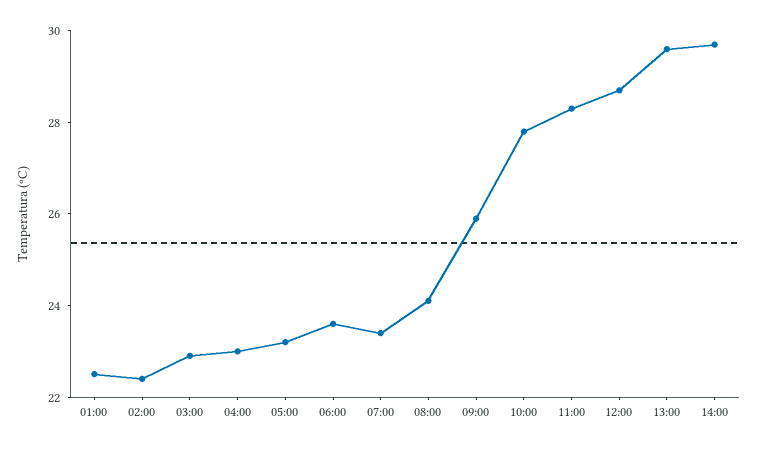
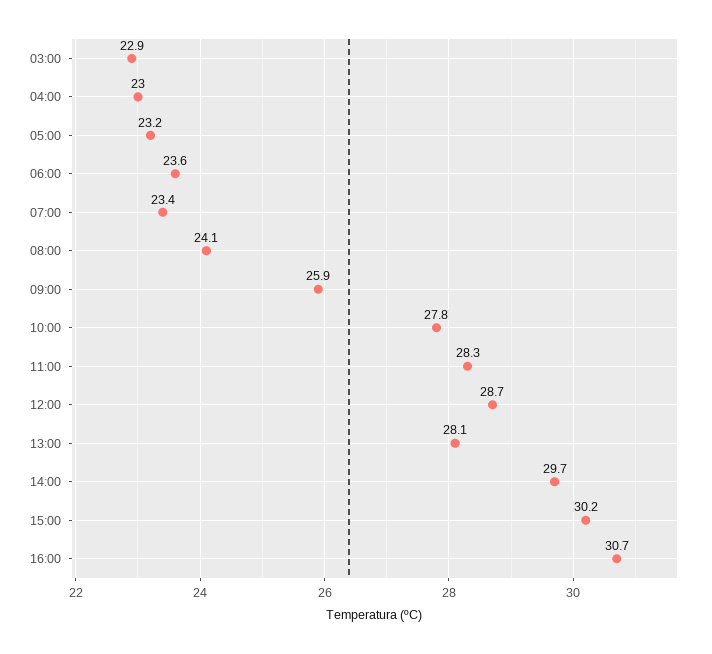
01:00: 22.5 -> none
02:00: 22.5 -> none
13:00: 29.5 -> 28.1
15:00: none -> 30.2
16:00: none -> 30.7

